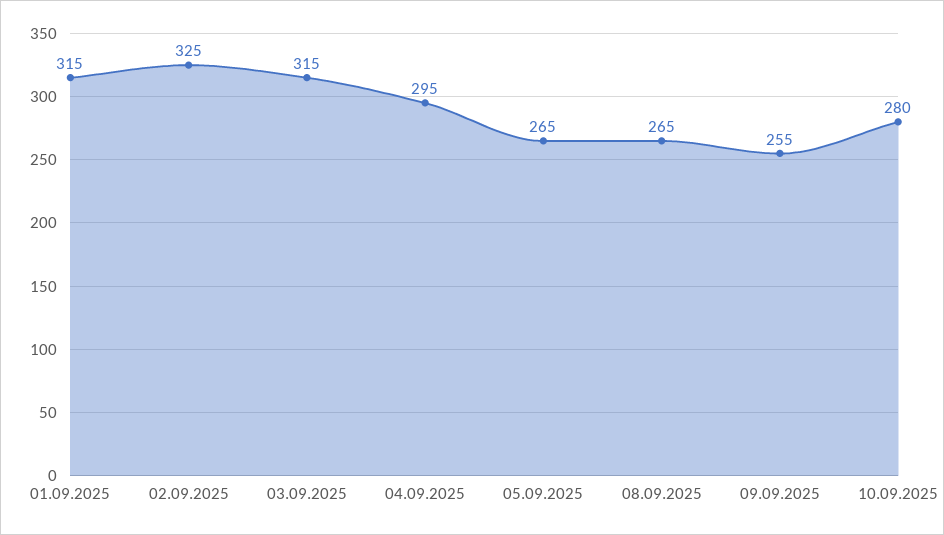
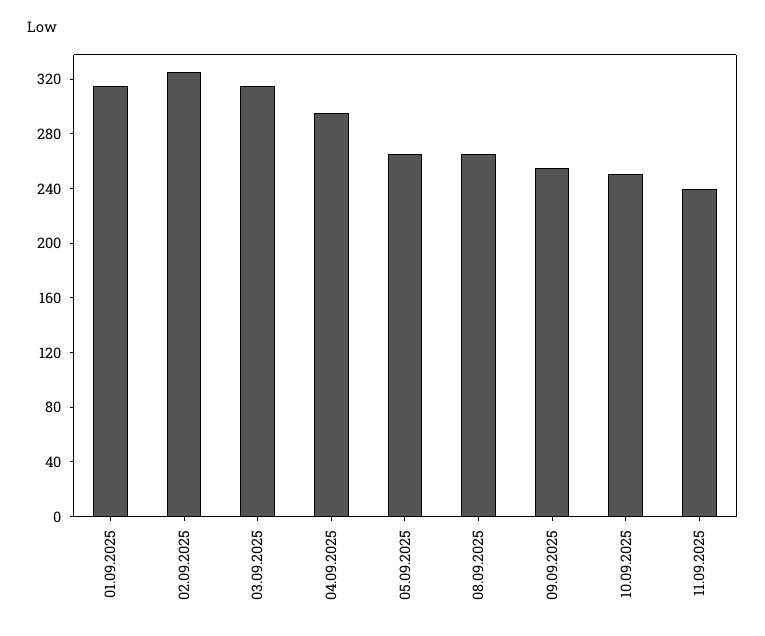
10.09.2025: 280 -> 250
11.09.2025: none -> 240

